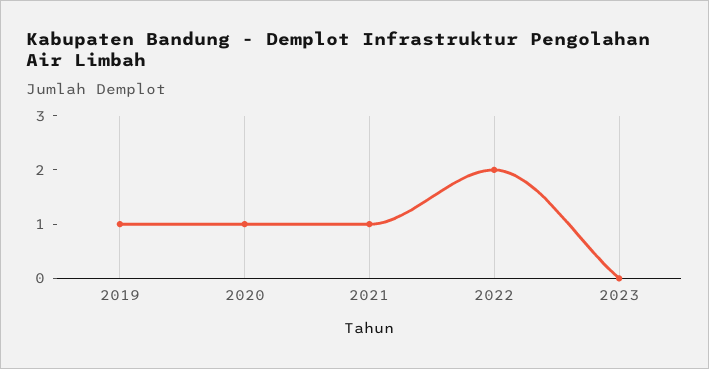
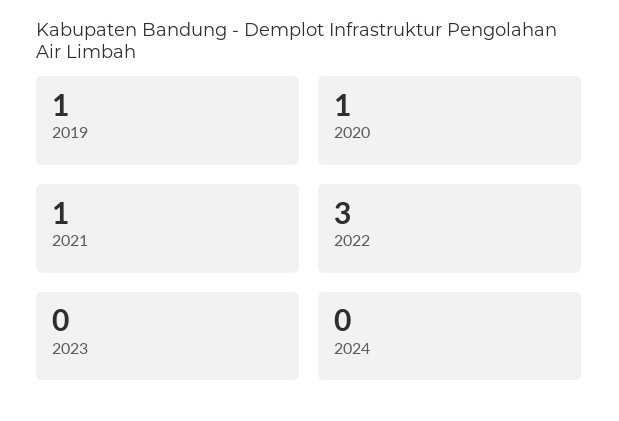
2022: 2 -> 3
2024: none -> 0

